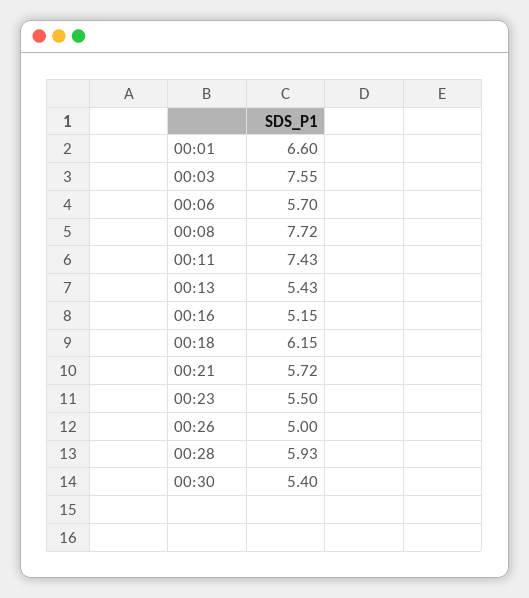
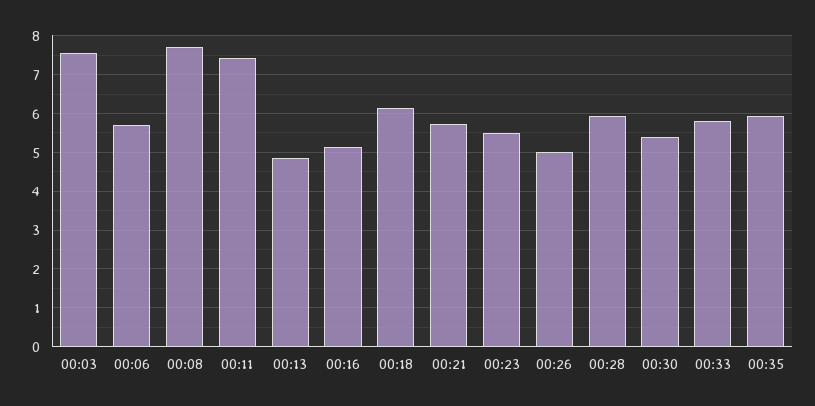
00:01: 6.6 -> none
00:13: 5.43 -> 4.8
00:33: none -> 5.8
00:35: none -> 6

